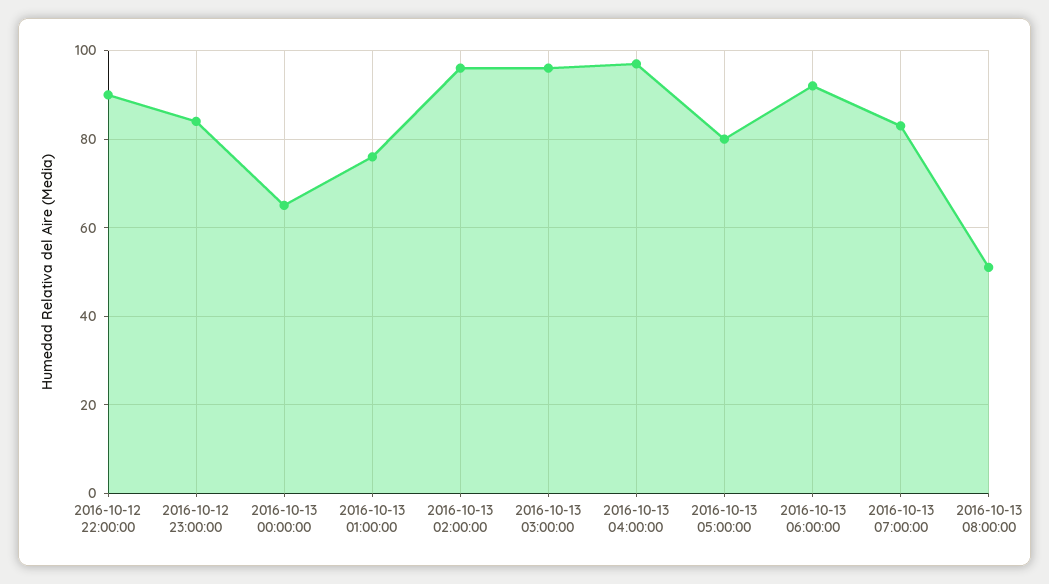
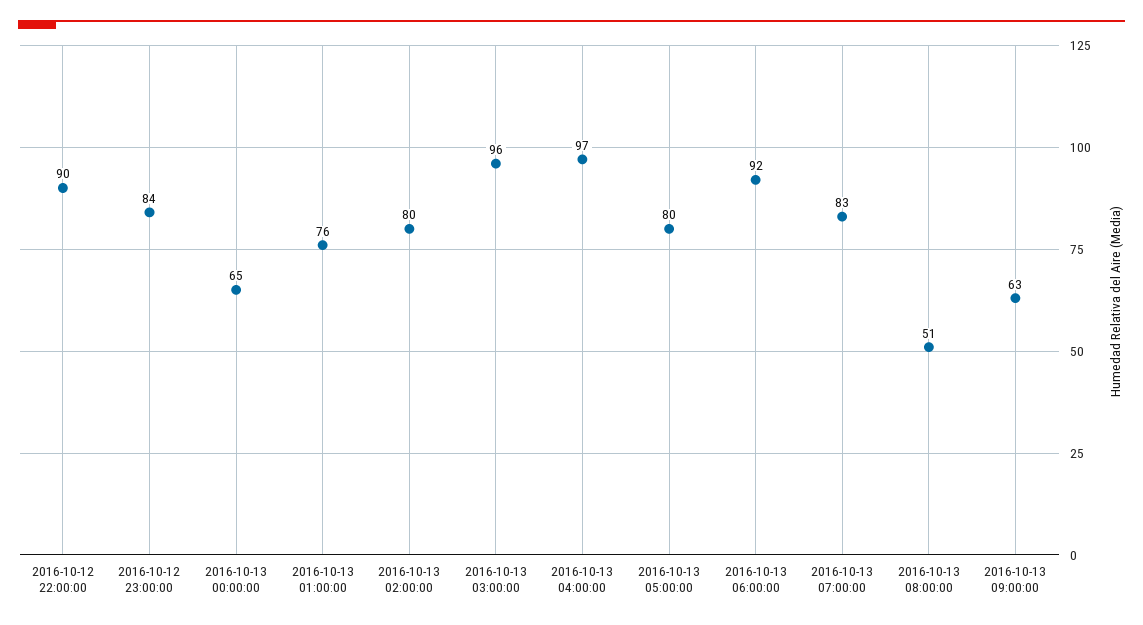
2016-10-13 02:00:00: 95 -> 80
2016-10-13 09:00:00: none -> 63

